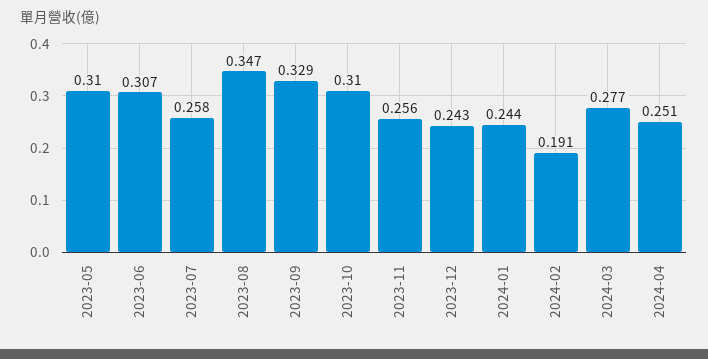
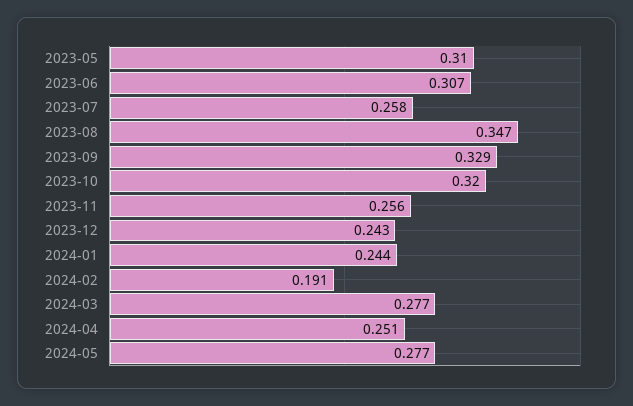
2023-10: 0.31 -> 0.32
2024-05: none -> 0.277

